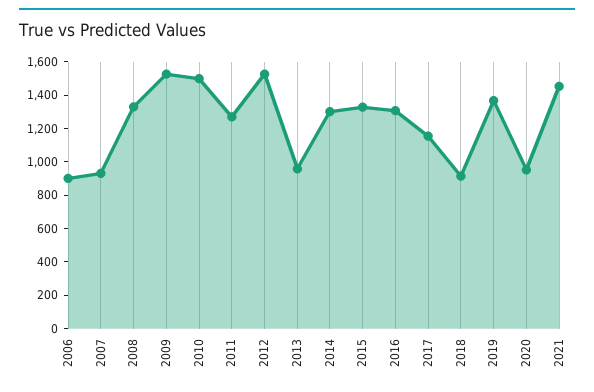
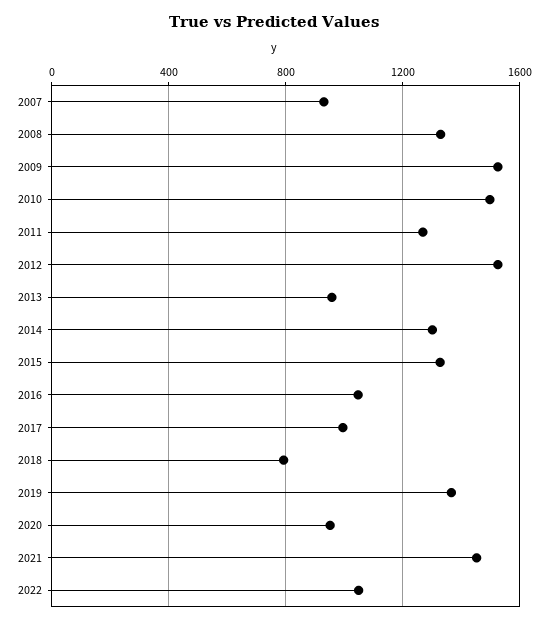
2006: 900 -> none
2016: 1300 -> 1050
2017: 1150 -> 1000
2018: 900 -> 800
2022: none -> 1050

